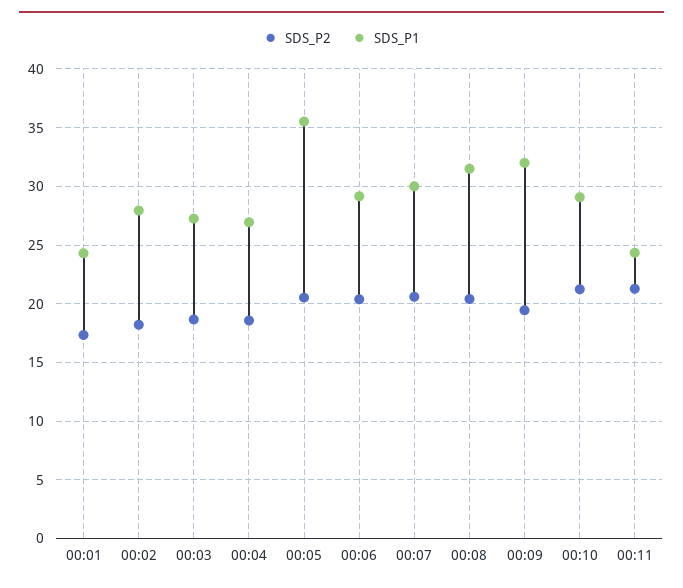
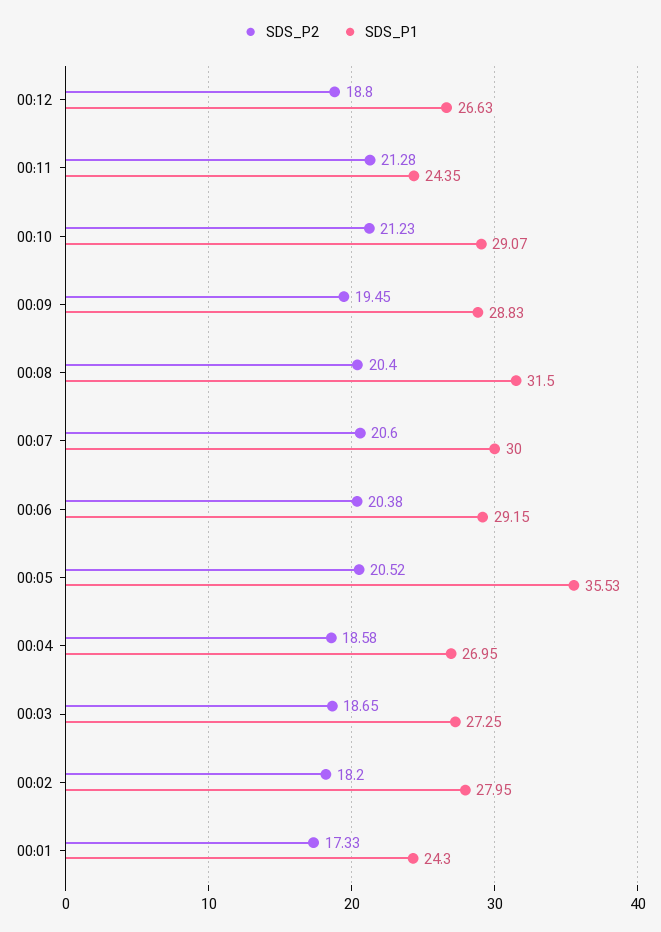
SDS_P1, 00:09: 32 -> 28.83
SDS_P2, 00:12: none -> 18.8
SDS_P1, 00:12: none -> 26.63

